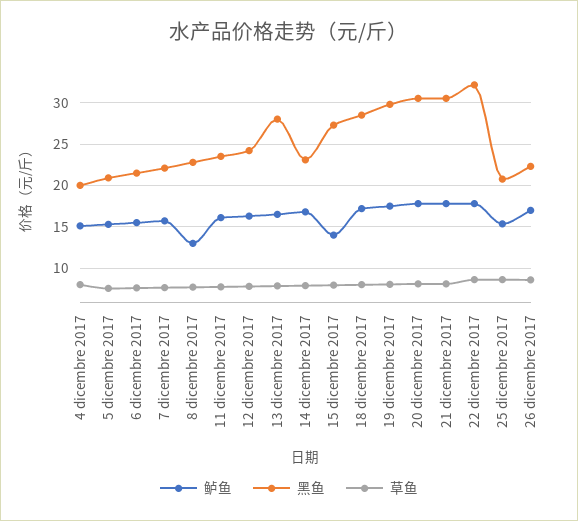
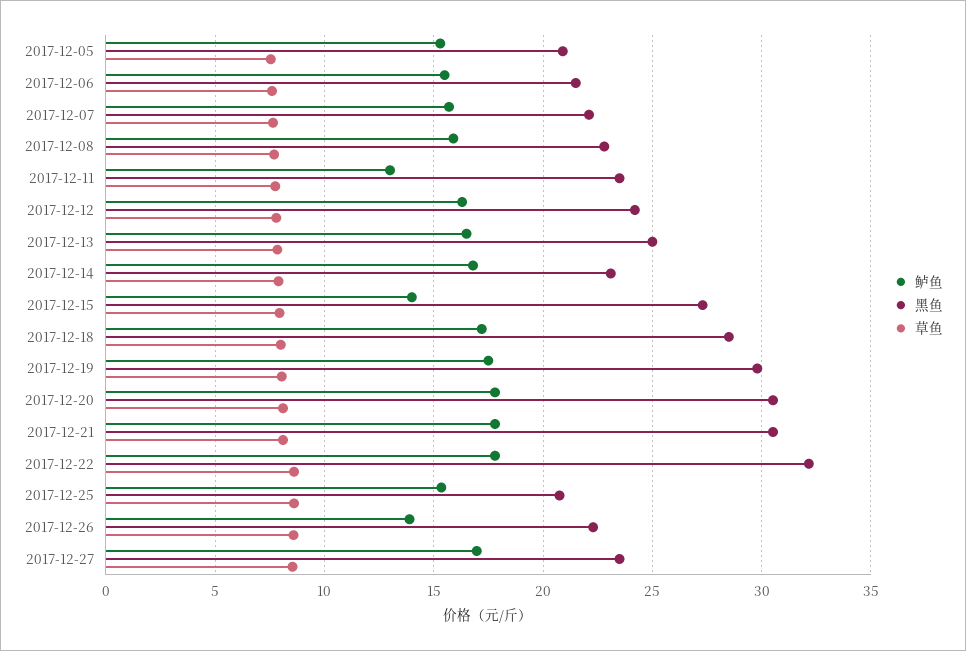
鲈鱼, 4 dicembre 2017: 15 -> none
黑鱼, 4 dicembre 2017: 20 -> none
草鱼, 4 dicembre 2017: 8 -> none
鲈鱼, 8 dicembre 2017: 13 -> 16
鲈鱼, 11 dicembre 2017: 16 -> 13
黑鱼, 13 dicembre 2017: 28 -> 25
鲈鱼, 26 dicembre 2017: 17 -> 14
鲈鱼, 2017-12-27: none -> 17
黑鱼, 2017-12-27: none -> 23.5
草鱼, 2017-12-27: none -> 8.5

